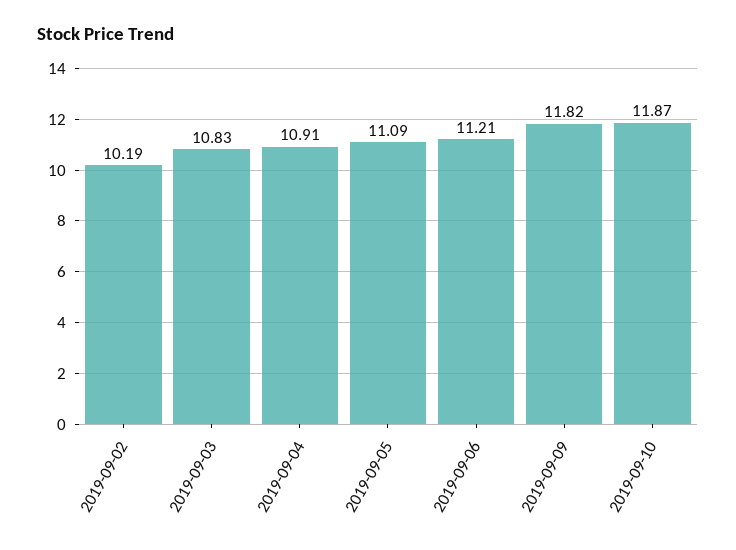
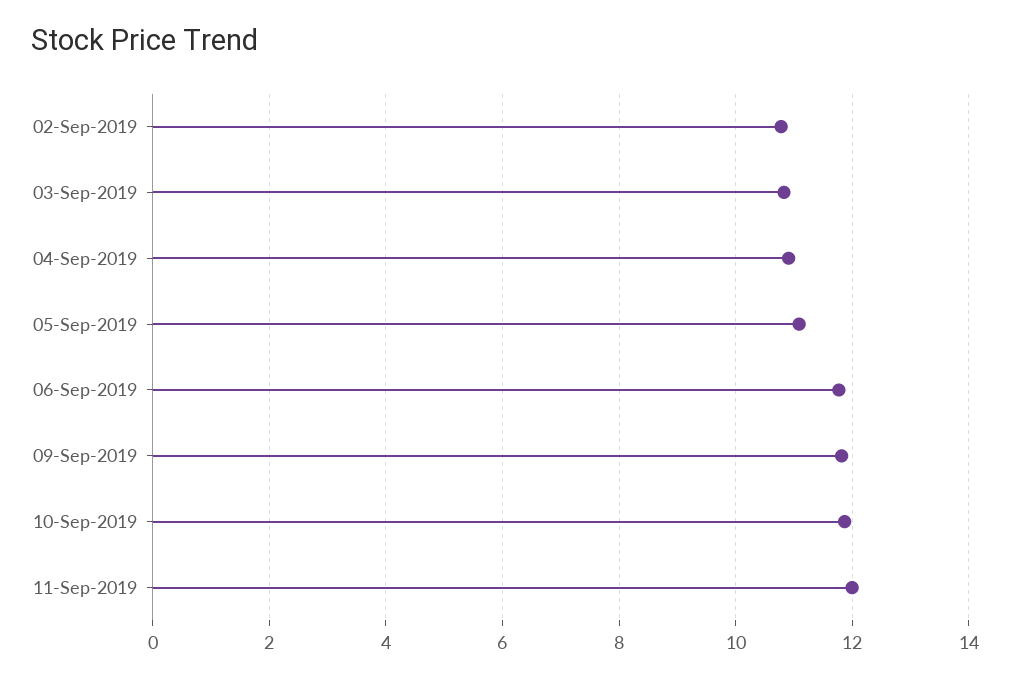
2019-09-02: 10.19 -> 10.8
2019-09-06: 11.21 -> 11.8
11-Sep-2019: none -> 12

